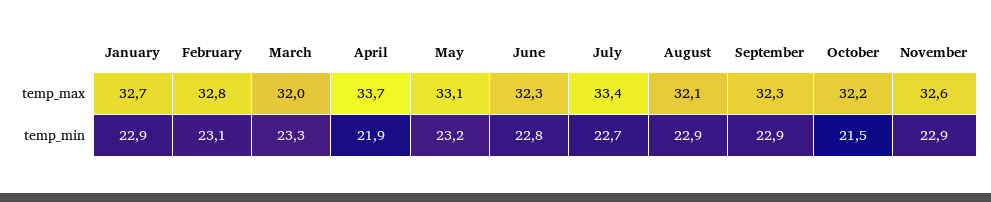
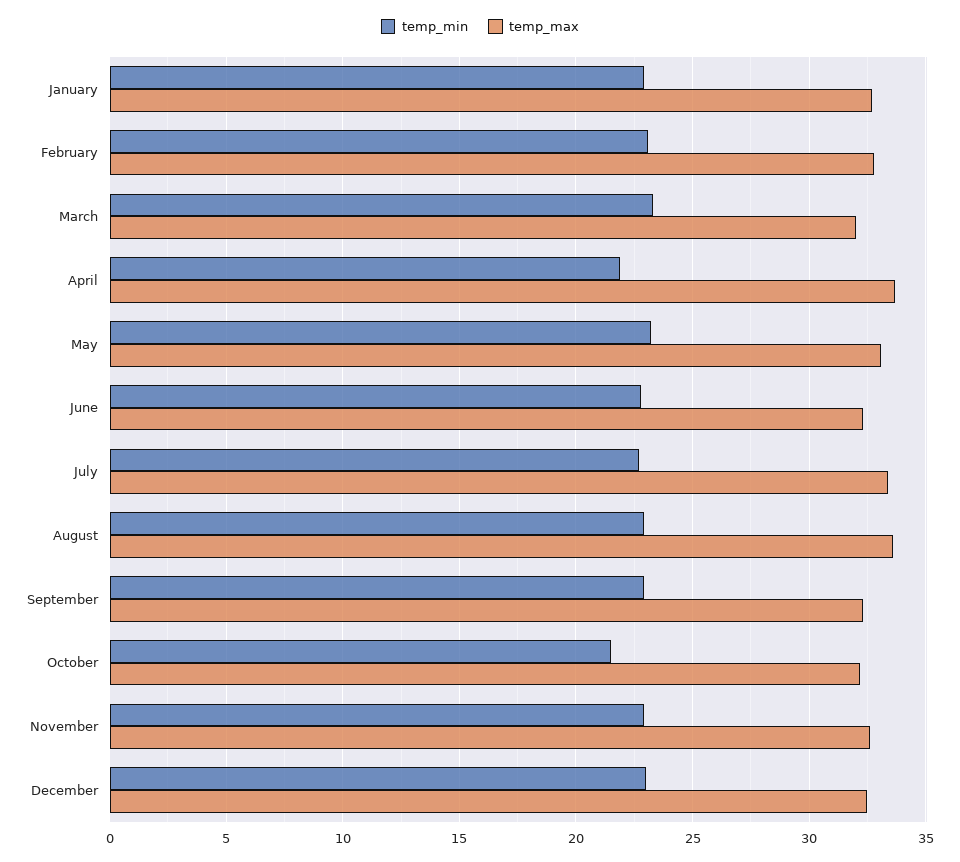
temp_max, August: 32.1 -> 33.5
temp_min, December: none -> 23
temp_max, December: none -> 32.5

